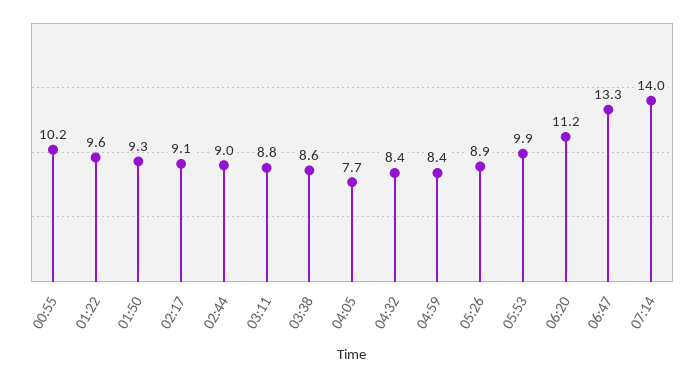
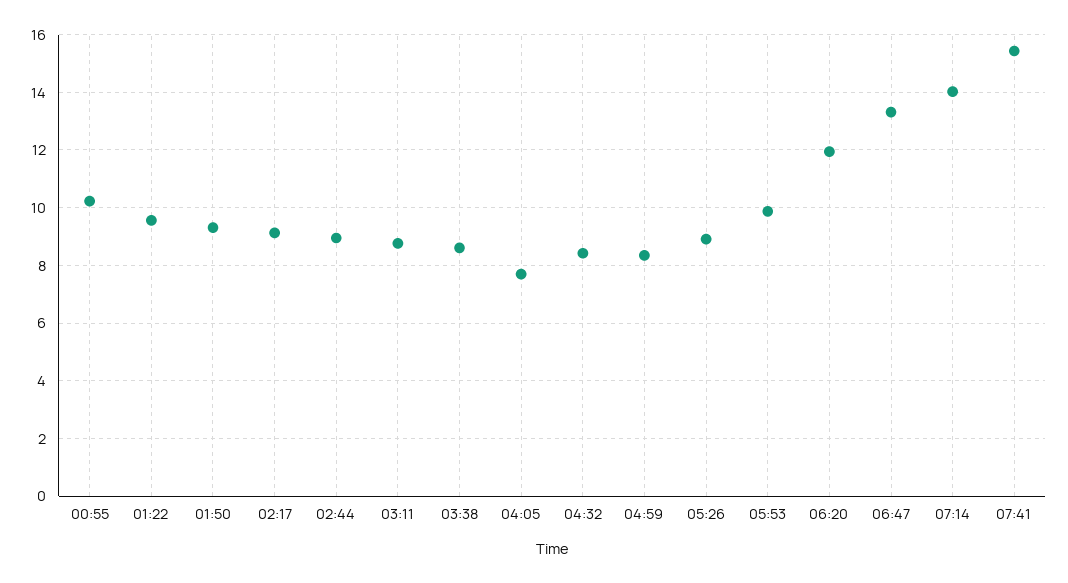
06:20: 11.2 -> 12
07:41: none -> 15.5

